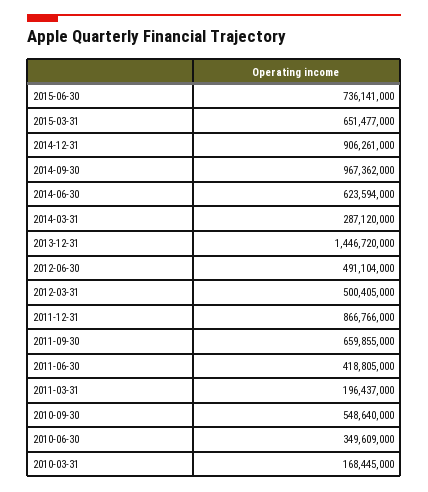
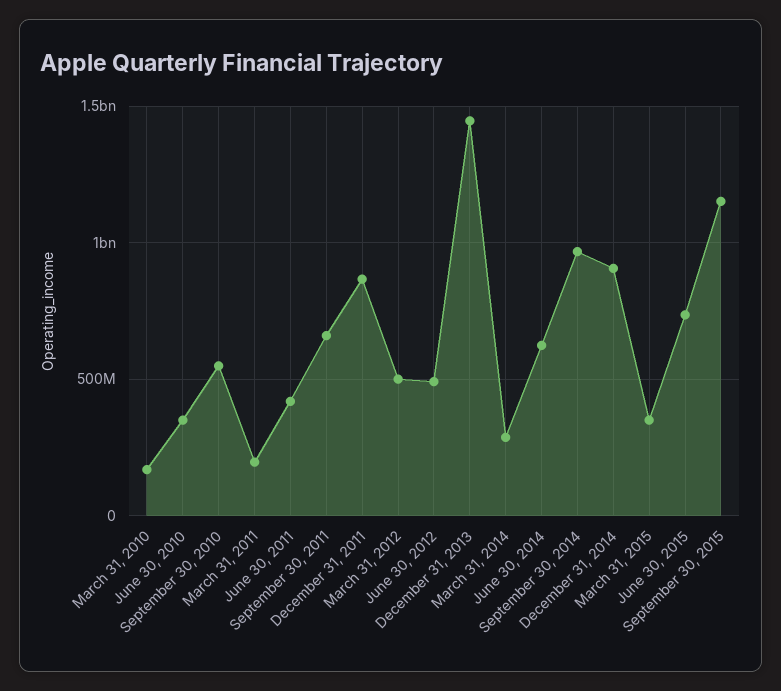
2015-03-31: 651477000 -> 350000000
September 30, 2015: none -> 1150000000

